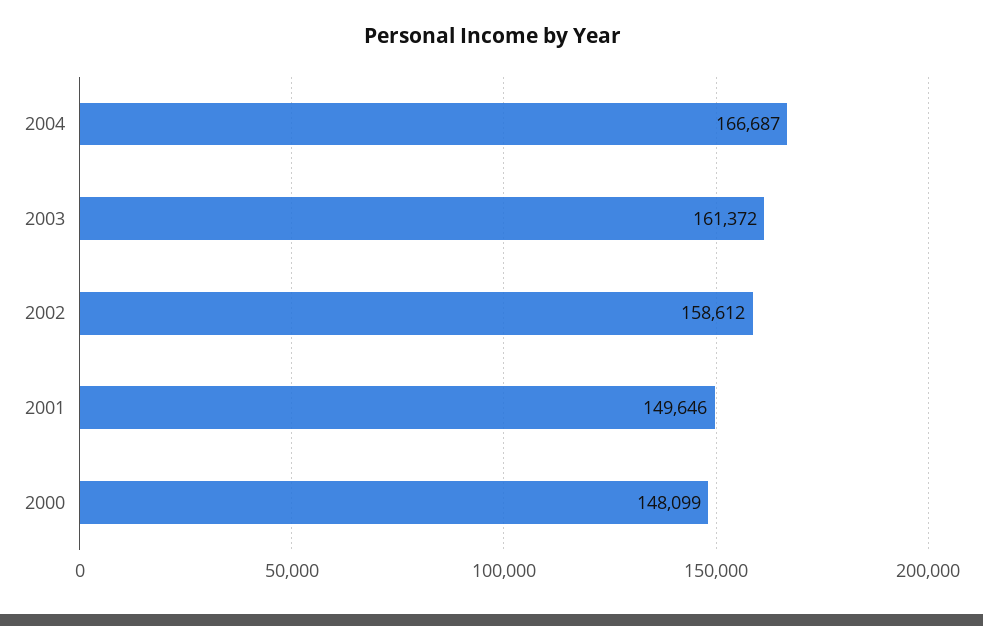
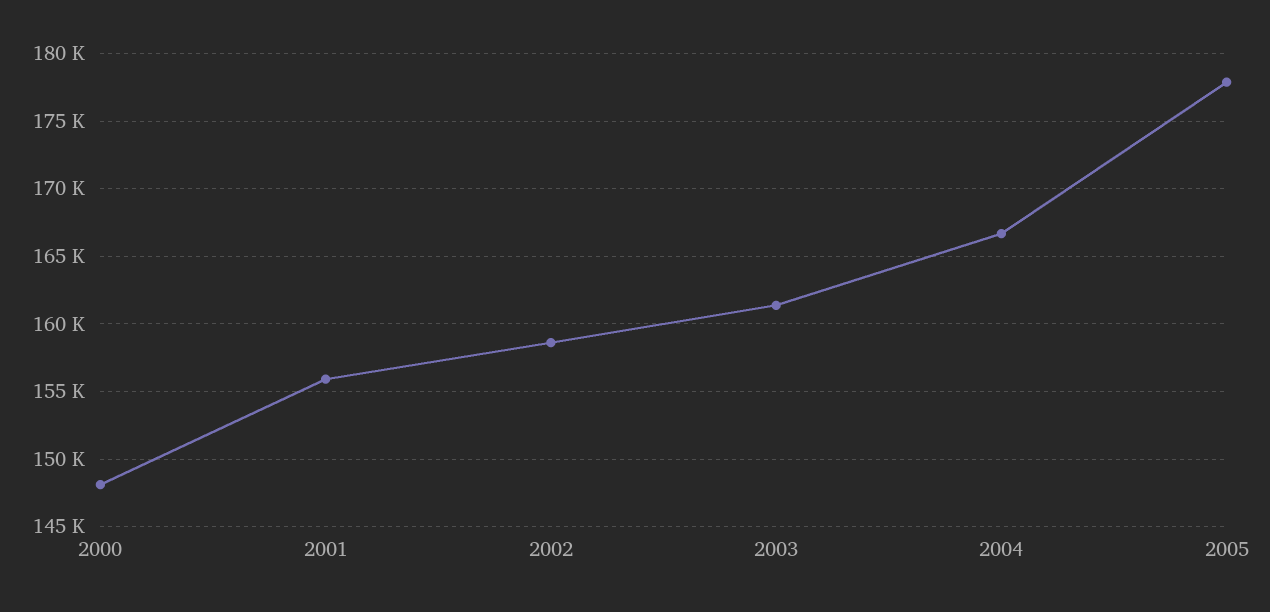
2001: 149646 -> 156000
2005: none -> 178000

